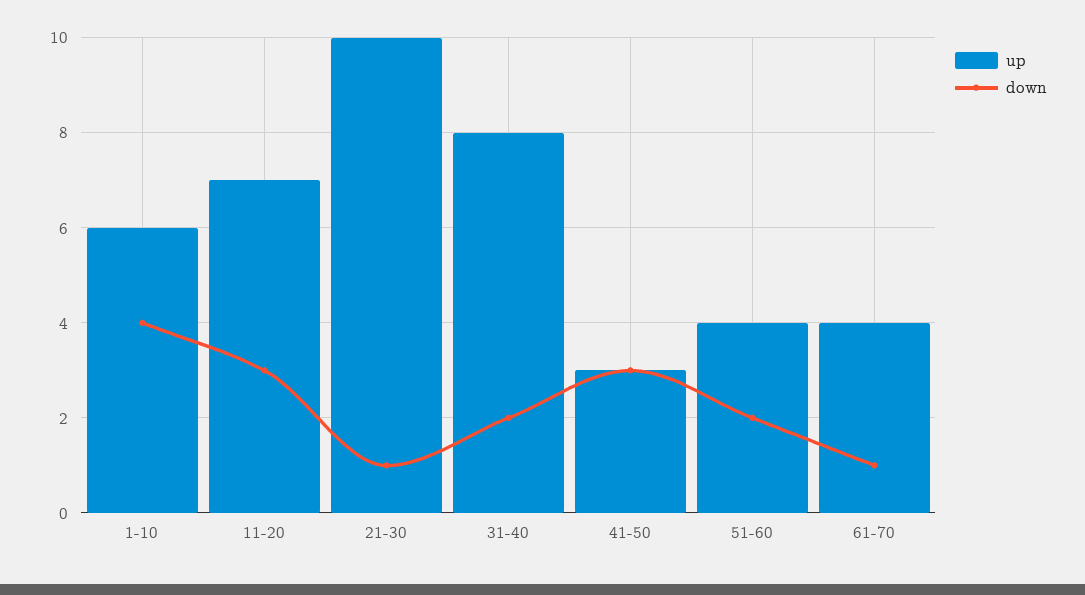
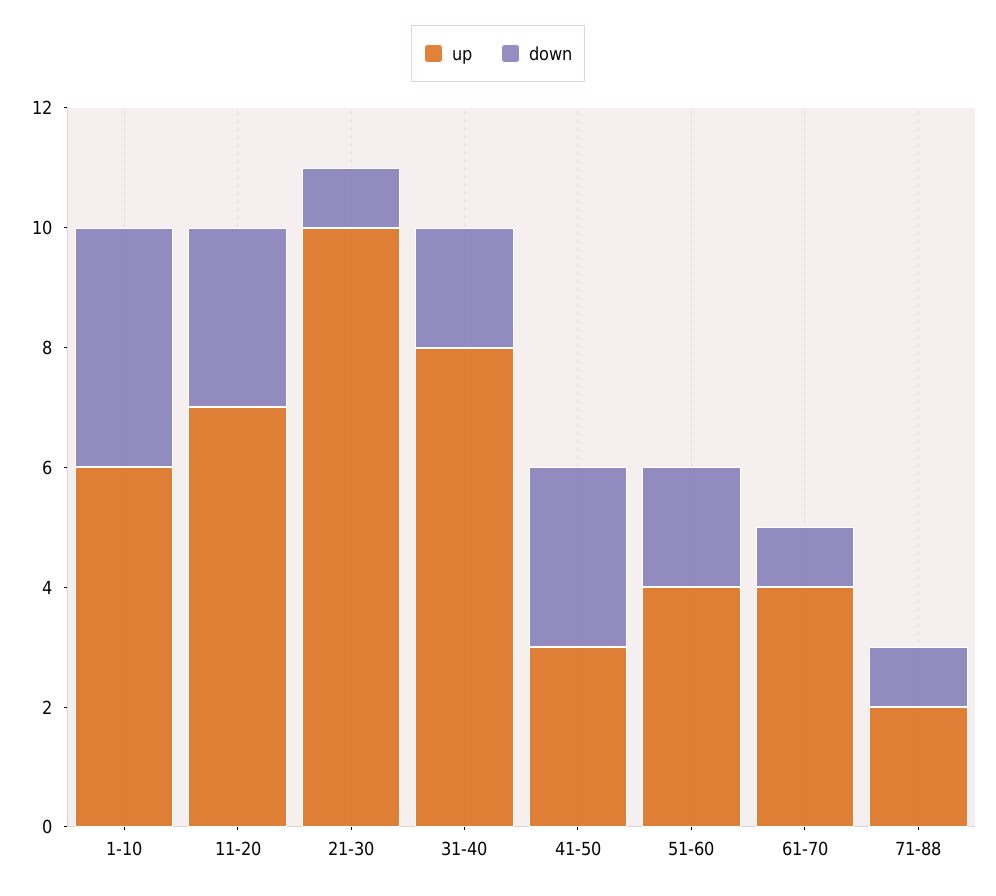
up, 71-88: none -> 2
down, 71-88: none -> 1

